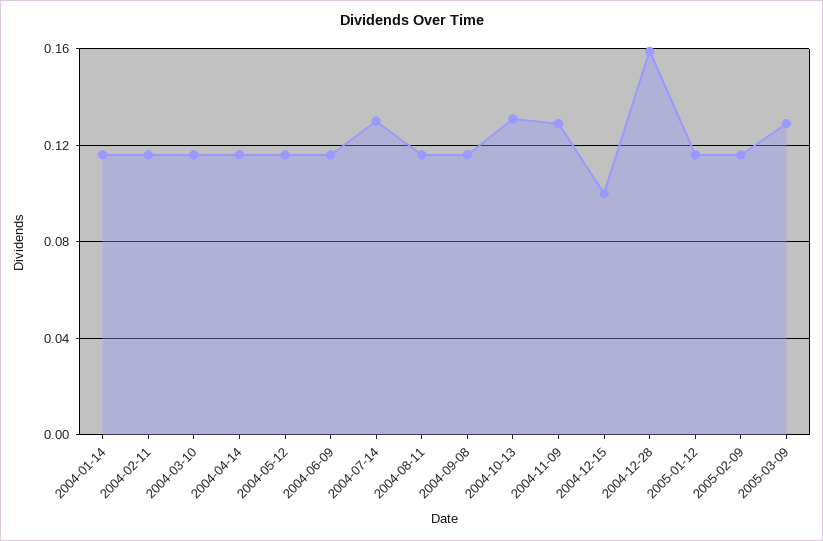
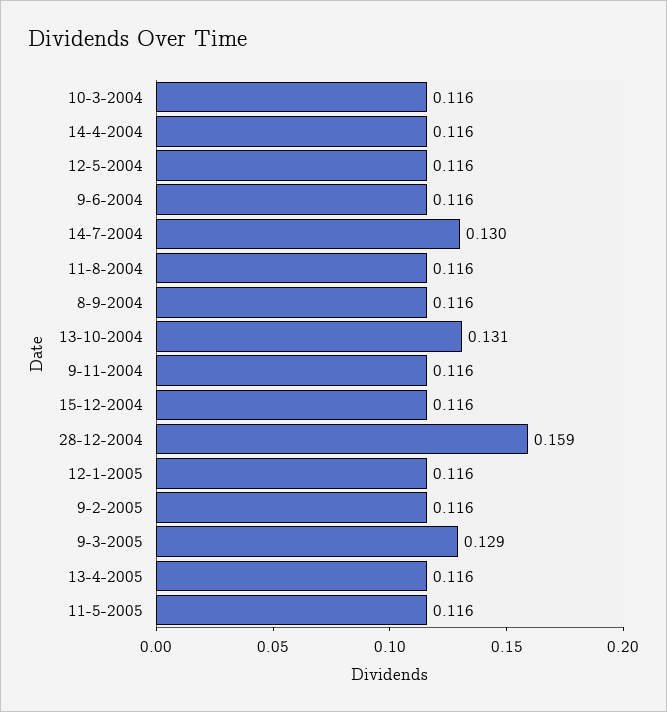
2004-01-14: 0.115 -> none
2004-02-11: 0.115 -> none
2004-11-09: 0.13 -> 0.116
2004-12-15: 0.1 -> 0.116
13-4-2005: none -> 0.116
11-5-2005: none -> 0.116

